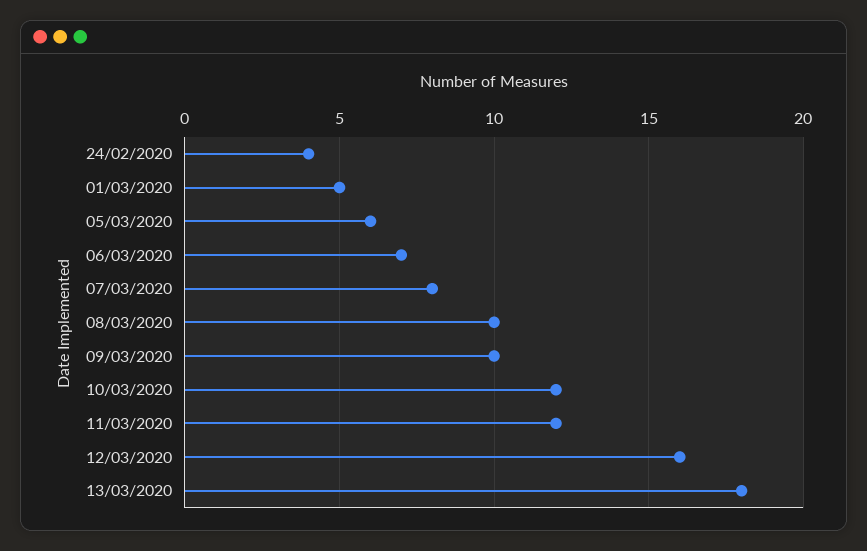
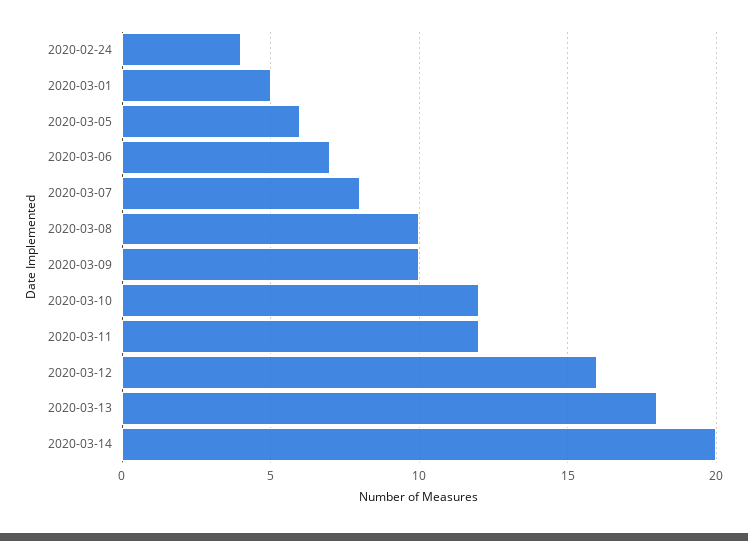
2020-03-14: none -> 20

